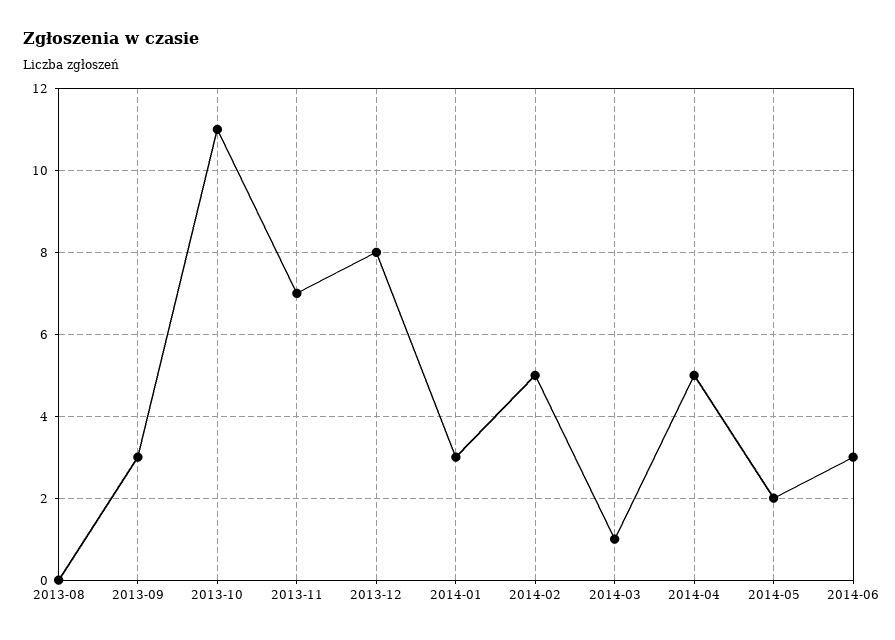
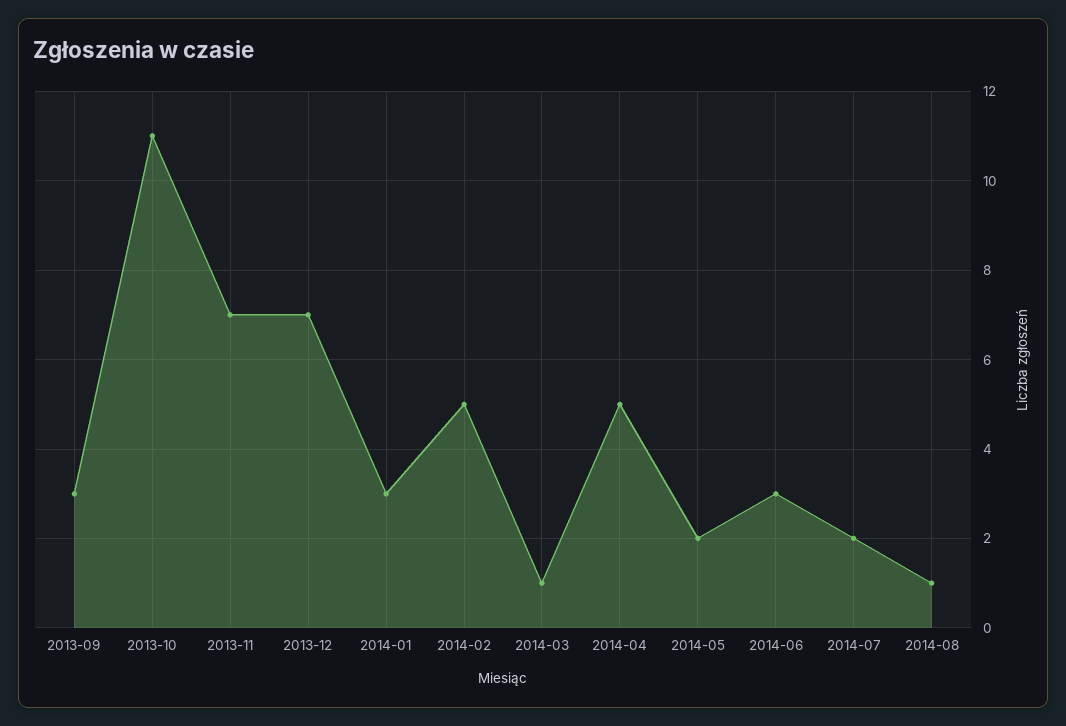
2013-08: 0 -> none
2013-12: 8 -> 7
2014-07: none -> 2
2014-08: none -> 1

